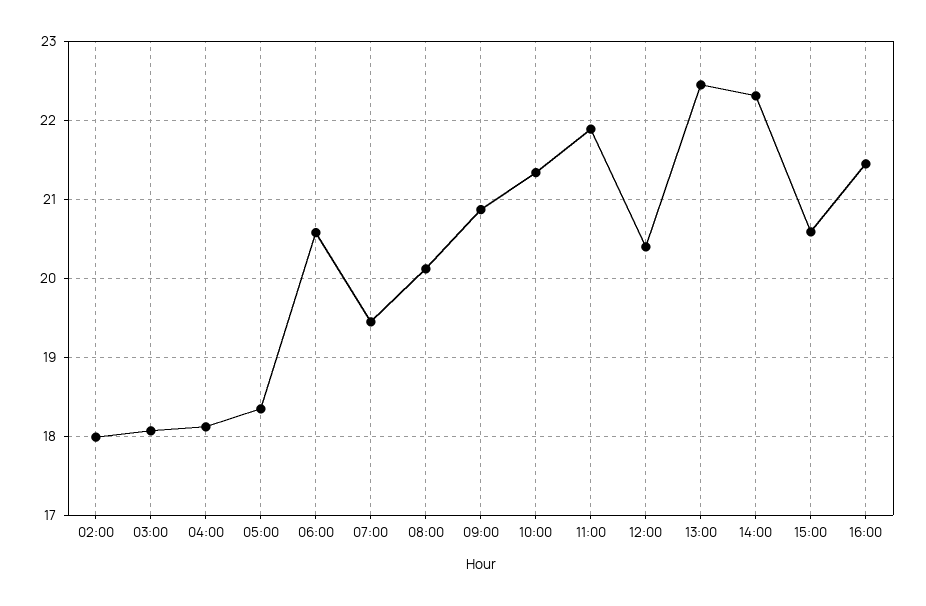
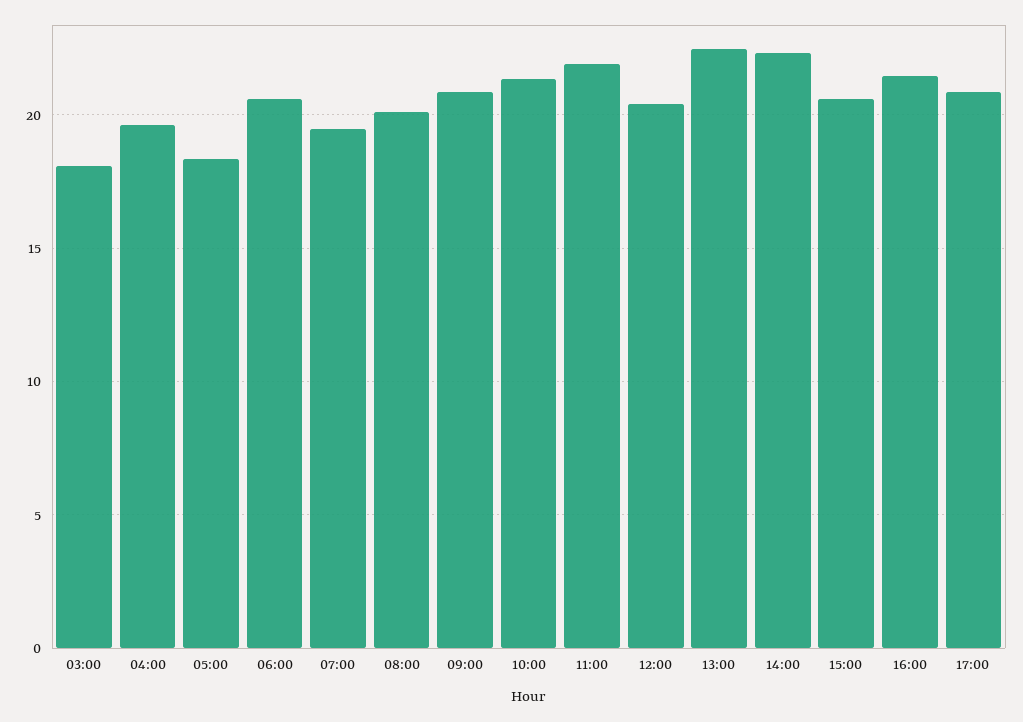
02:00: 18 -> none
04:00: 18.1 -> 19.5
17:00: none -> 21

